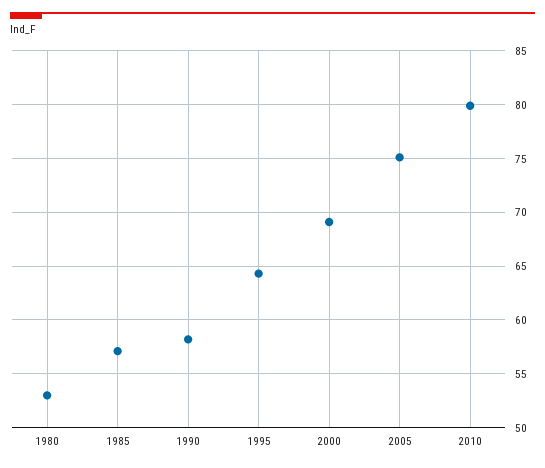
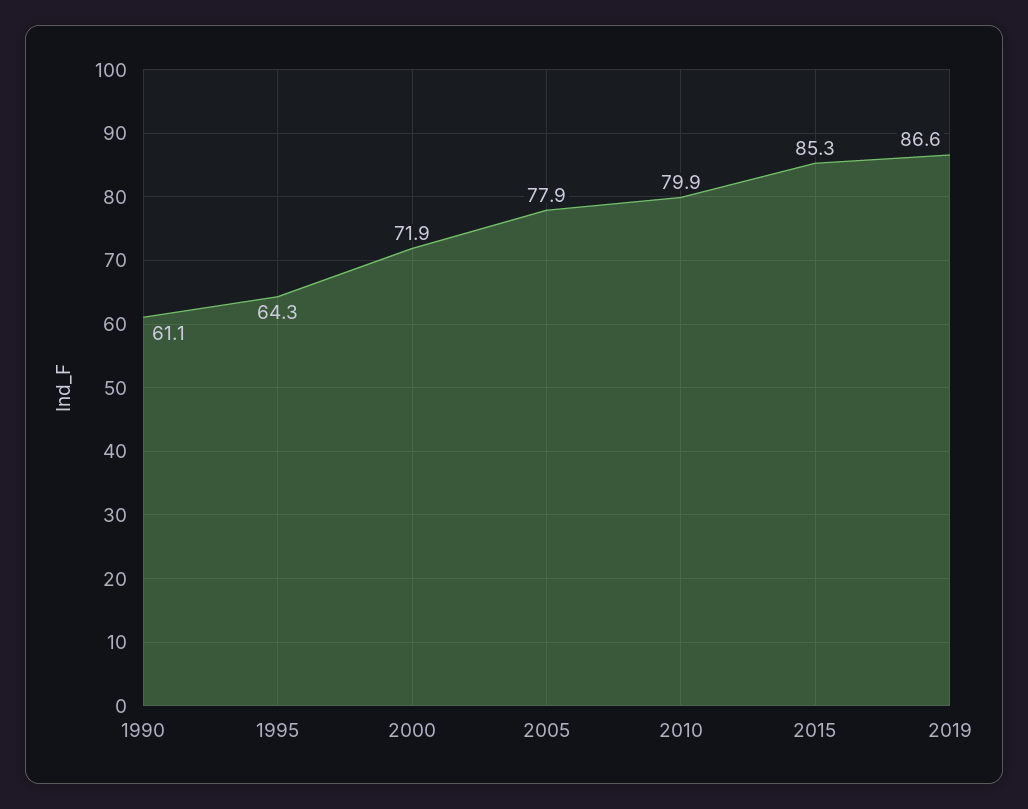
1980: 53 -> none
1985: 57 -> none
1990: 58 -> 61.1
2000: 69 -> 71.9
2005: 75 -> 77.9
2015: none -> 85.3
2019: none -> 86.6

